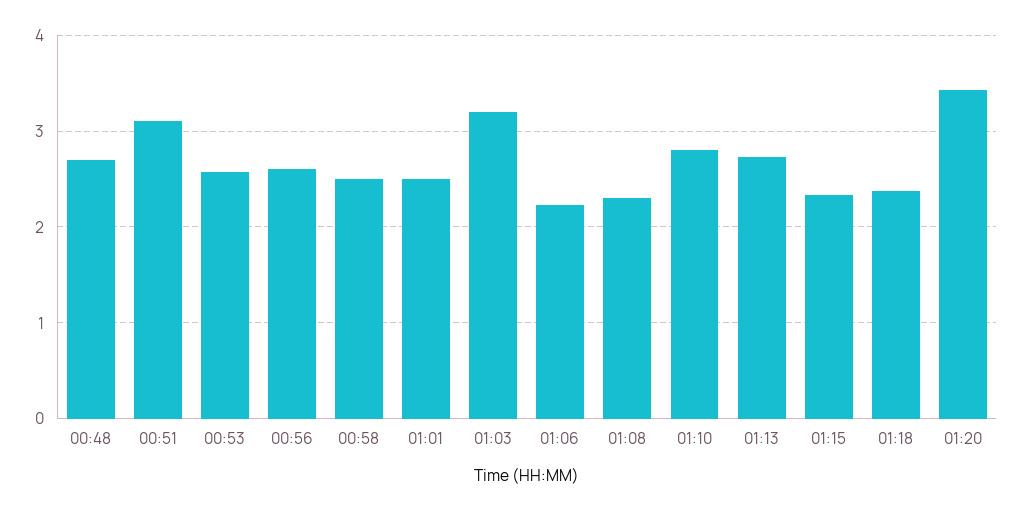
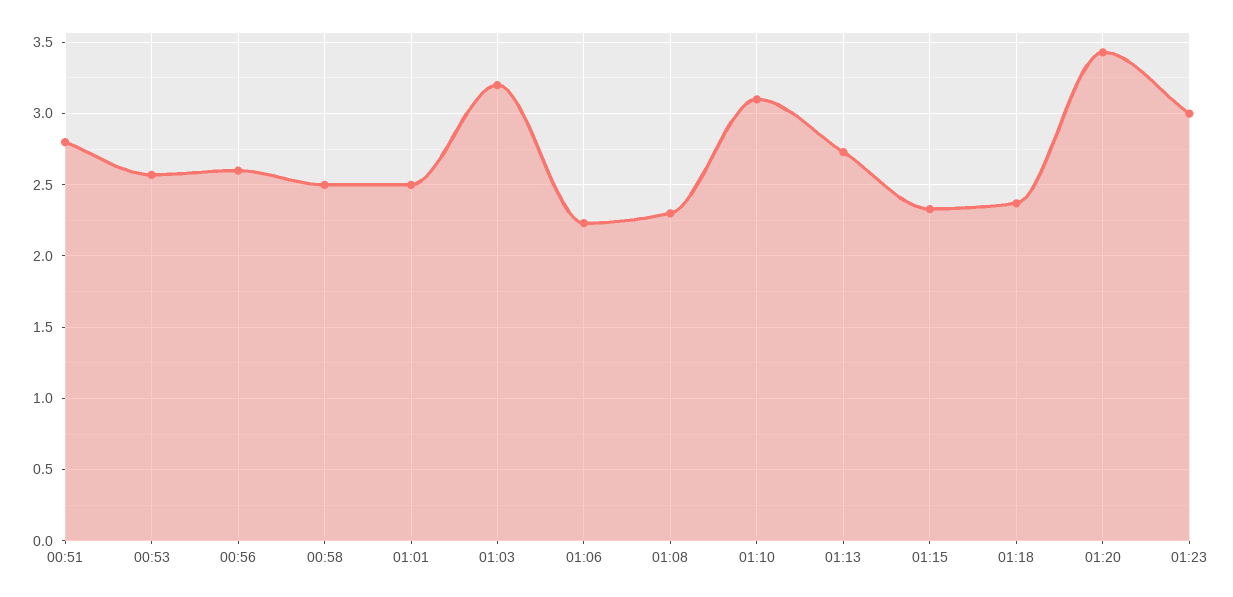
00:48: 2.7 -> none
00:51: 3.1 -> 2.8
01:10: 2.8 -> 3.1
01:23: none -> 3

